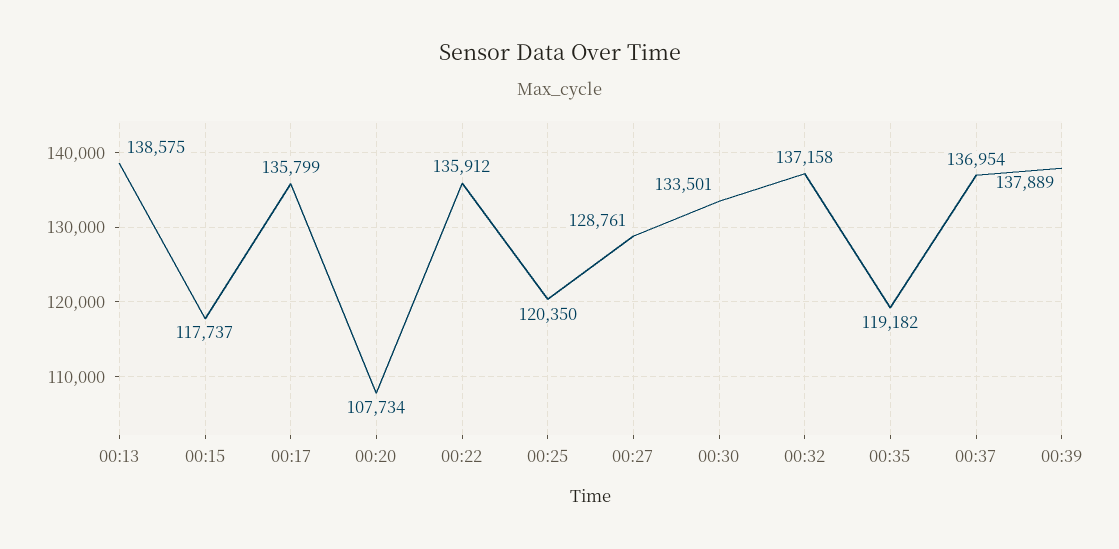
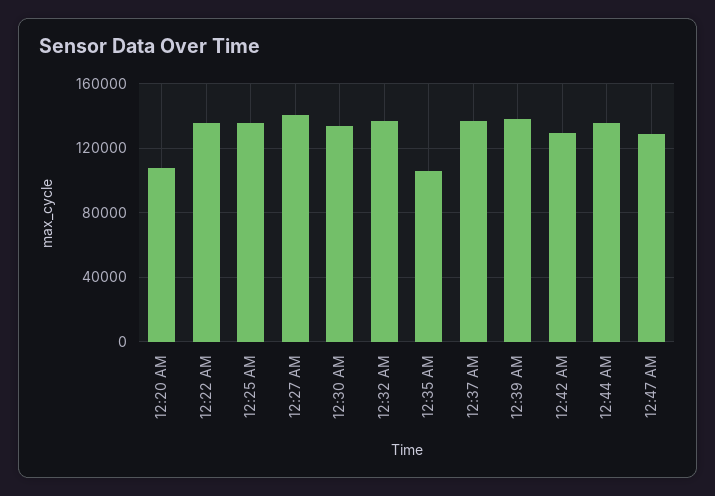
00:13: 138575 -> none
00:15: 117737 -> none
00:17: 135799 -> none
00:25: 120350 -> 135000
00:27: 128761 -> 140000
00:35: 119182 -> 105000
12:42 AM: none -> 130000
12:44 AM: none -> 135000
12:47 AM: none -> 130000

